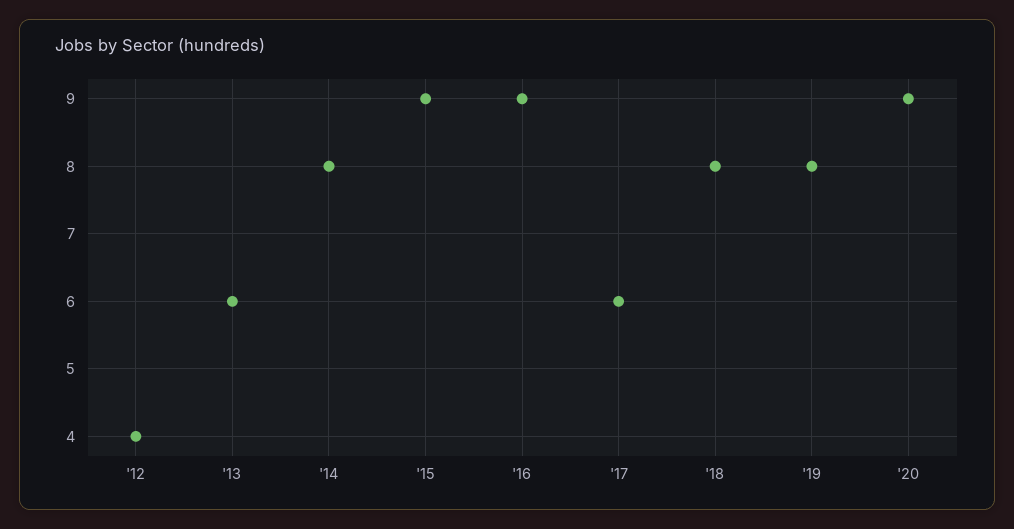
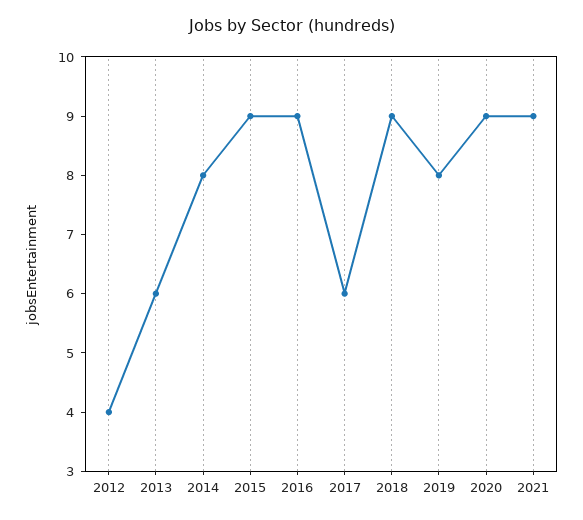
'18: 8 -> 9
2021: none -> 9

